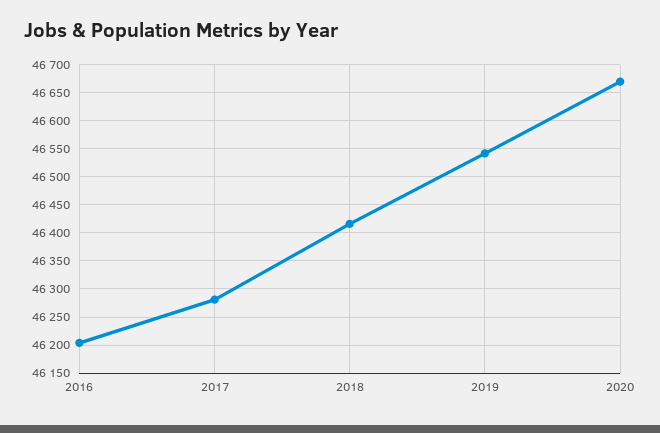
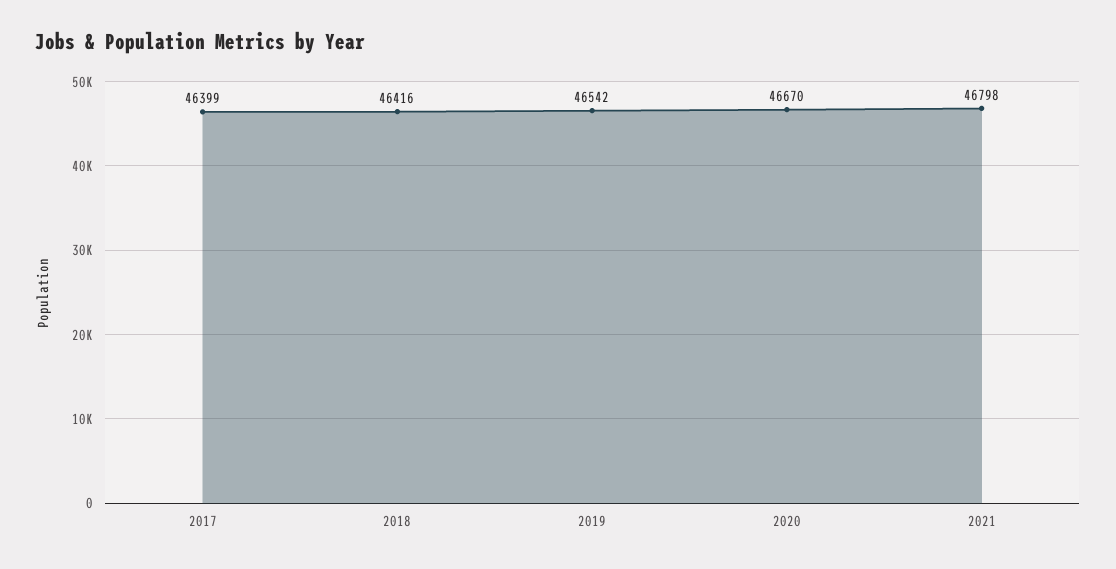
2016: 46200 -> none
2017: 46275 -> 46399
2021: none -> 46798

